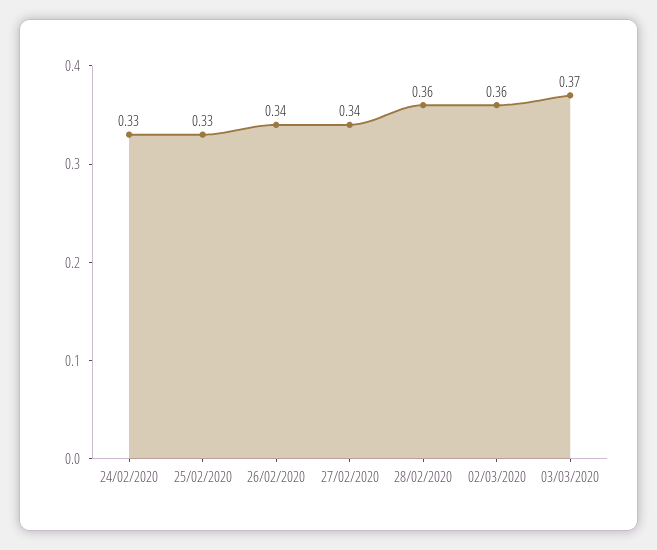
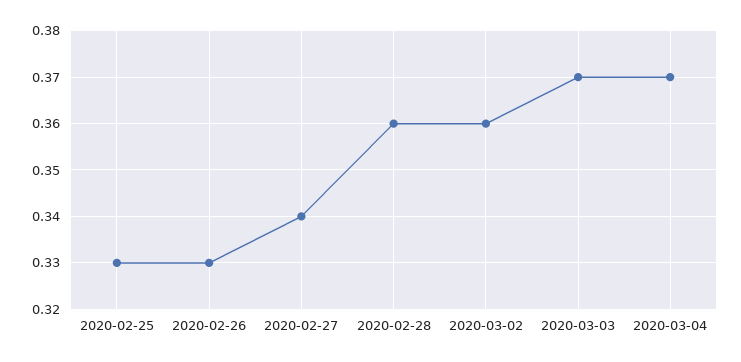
24/02/2020: 0.33 -> none
26/02/2020: 0.34 -> 0.33
2020-03-04: none -> 0.37

